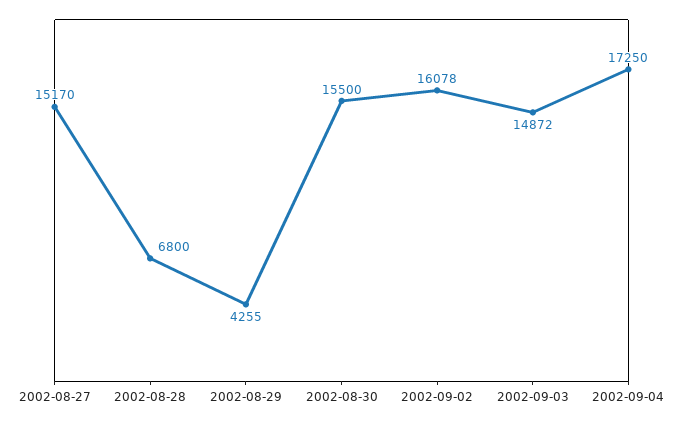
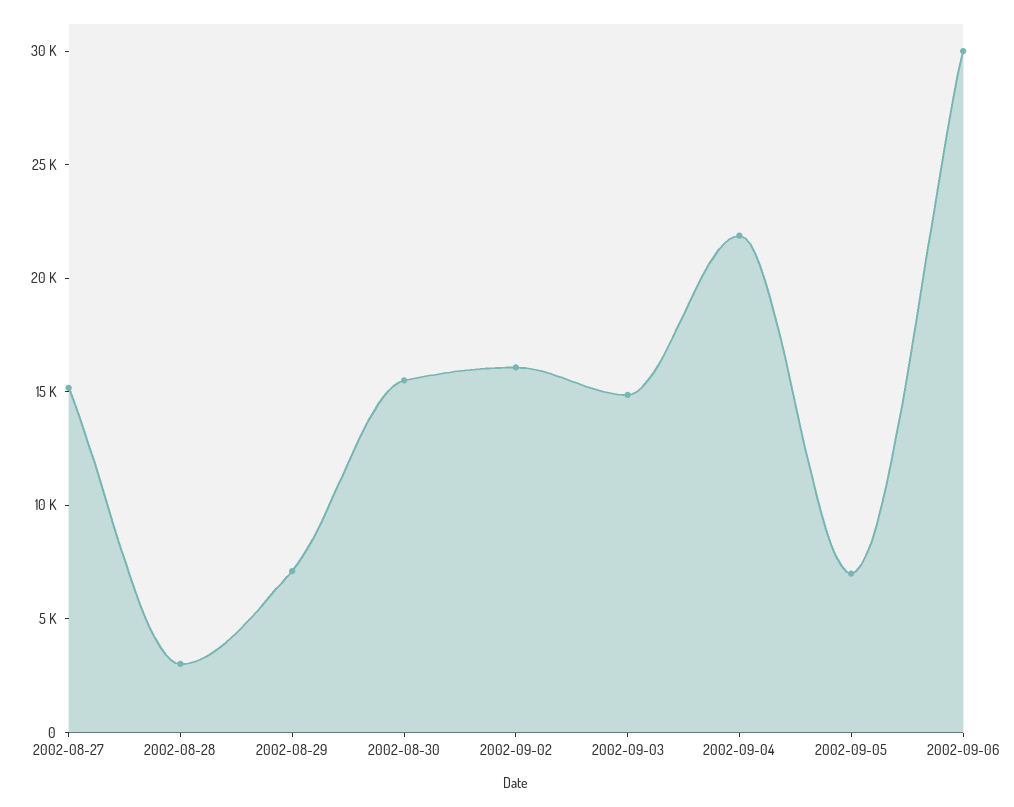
2002-08-28: 6800 -> 3000
2002-08-29: 4255 -> 7000
2002-09-04: 17250 -> 22000
2002-09-05: none -> 7000
2002-09-06: none -> 30000

